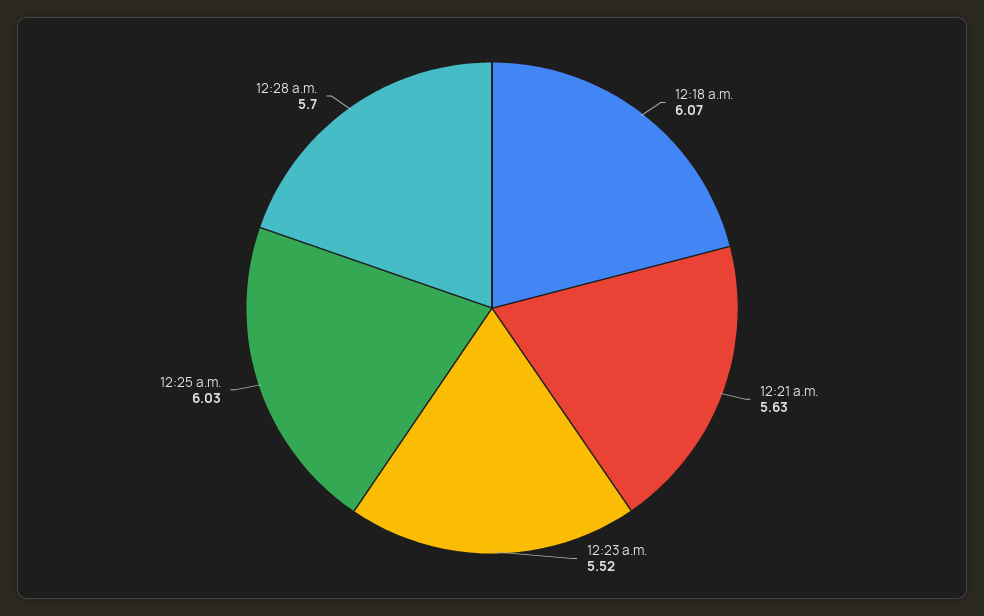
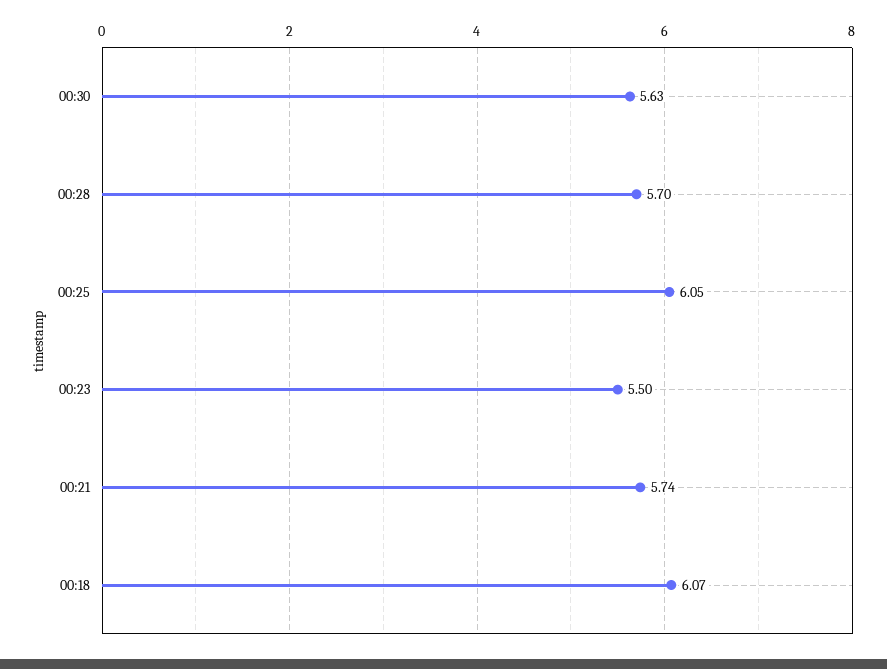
12:21 a.m.: 5.63 -> 5.74
12:23 a.m.: 5.52 -> 5.5
12:25 a.m.: 6.03 -> 6.05
00:30: none -> 5.63

